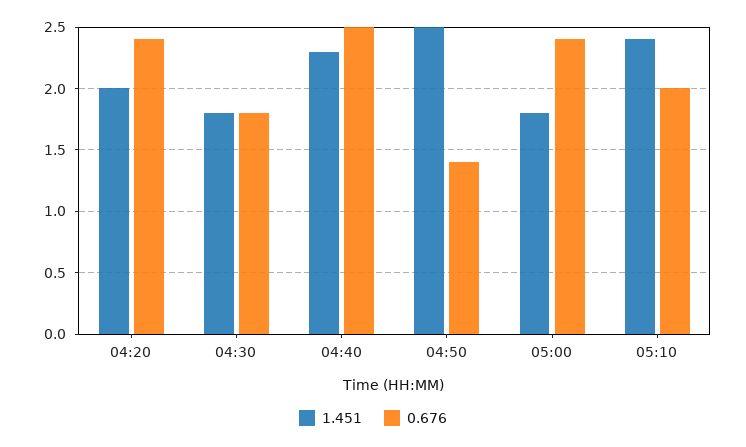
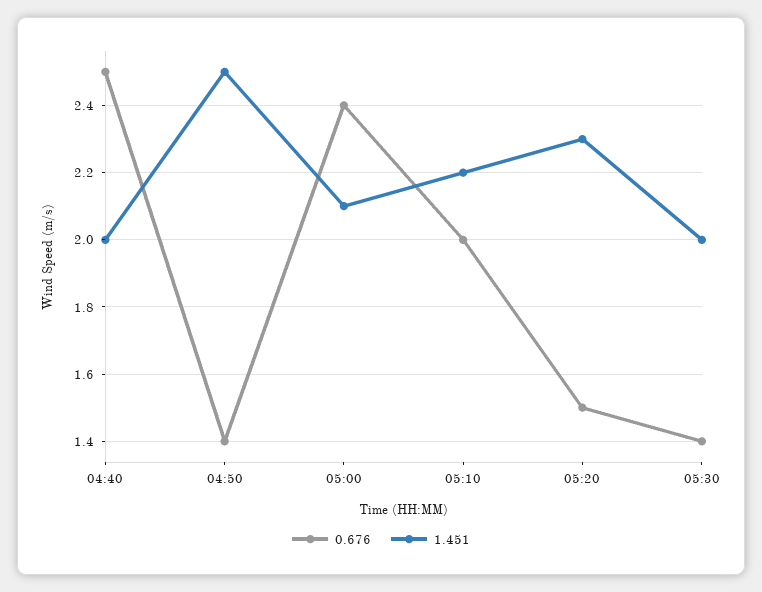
1.451, 04:20: 2 -> none
0.676, 04:20: 2.4 -> none
1.451, 04:30: 1.8 -> none
0.676, 04:30: 1.8 -> none
1.451, 04:40: 2.3 -> 2
1.451, 05:00: 1.8 -> 2.1
1.451, 05:10: 2.4 -> 2.2
0.676, 05:20: none -> 1.5
1.451, 05:20: none -> 2.3
0.676, 05:30: none -> 1.4
1.451, 05:30: none -> 2

